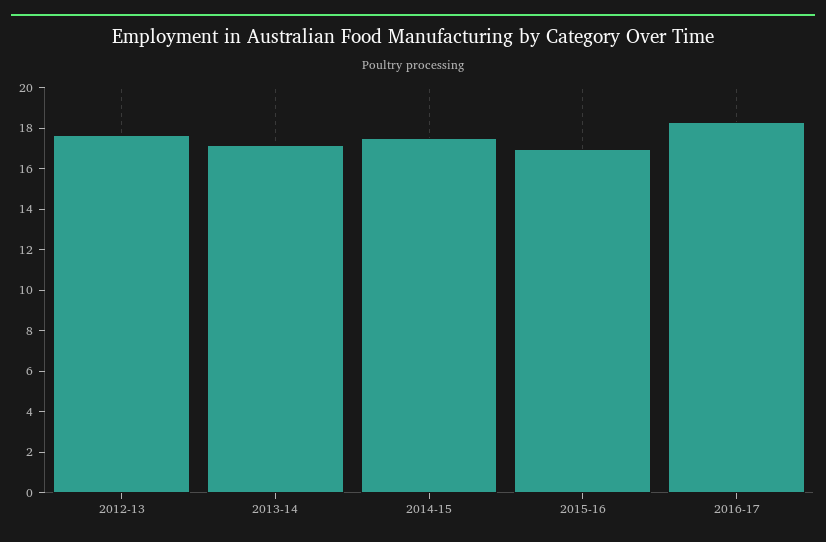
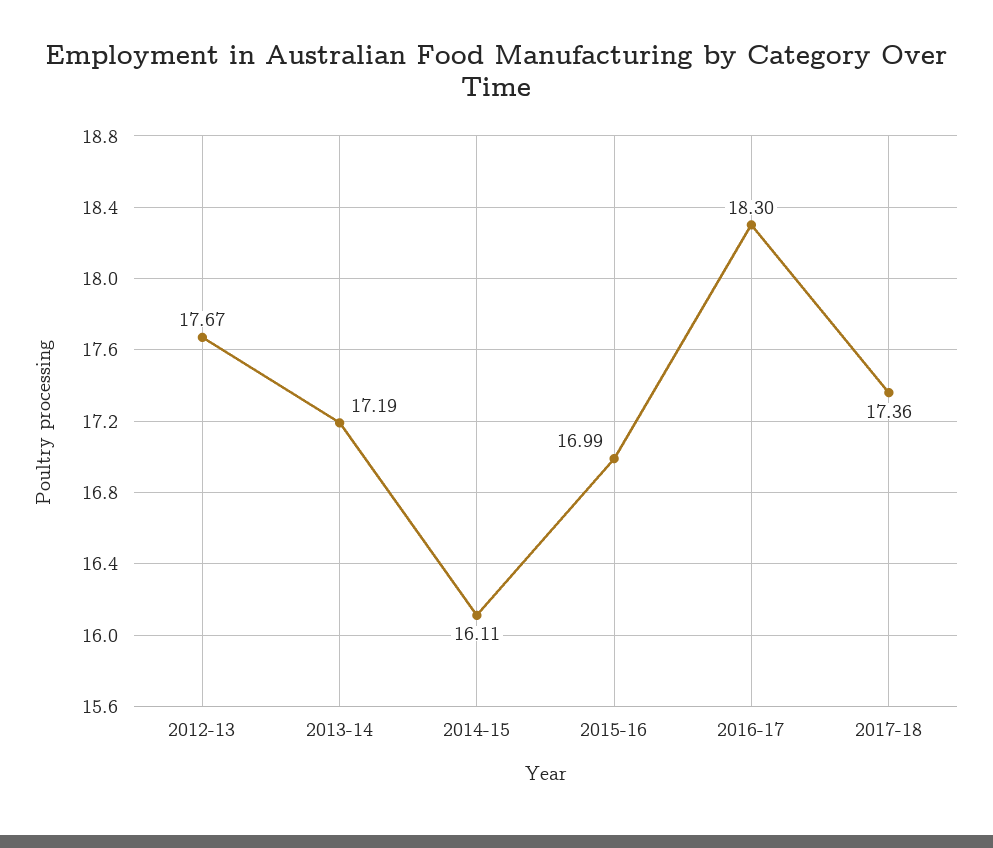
2014-15: 17.5 -> 16.11
2017-18: none -> 17.36

